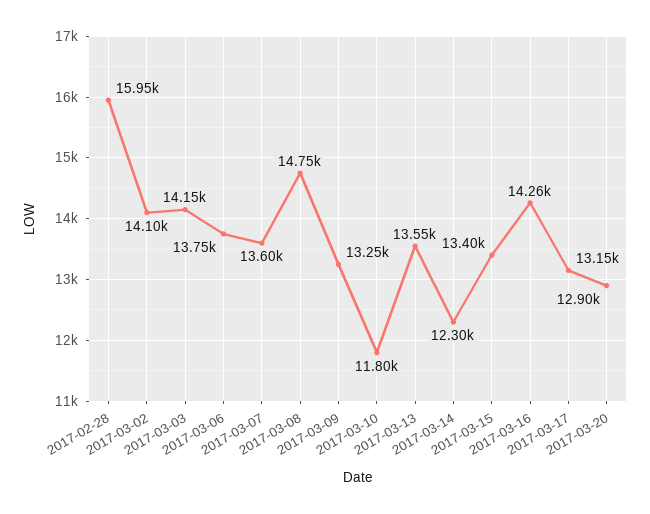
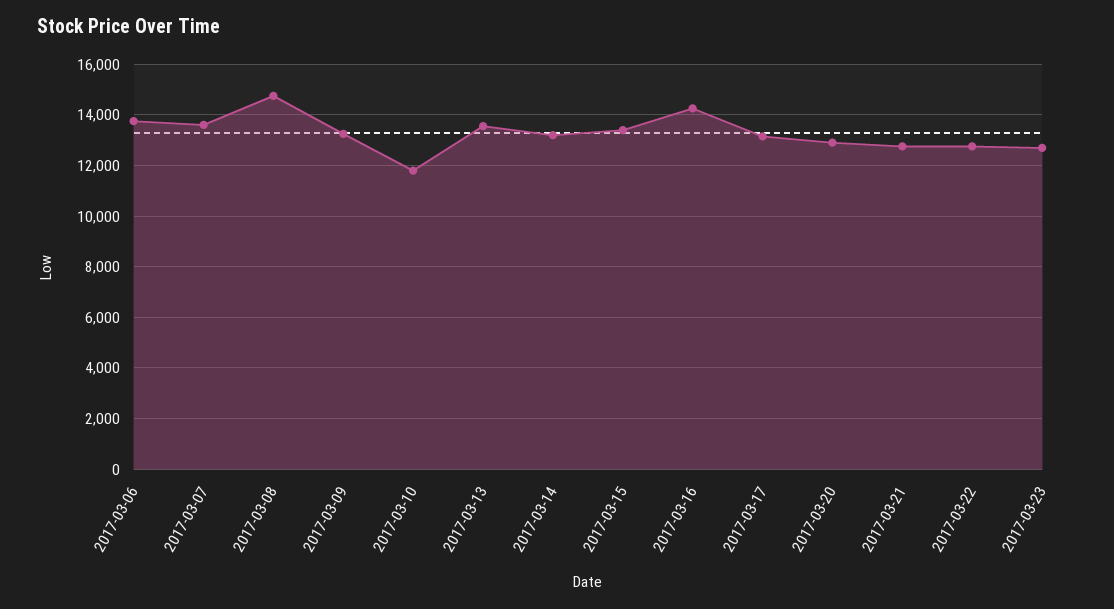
2017-02-28: 15950 -> none
2017-03-02: 14100 -> none
2017-03-03: 14150 -> none
2017-03-14: 12300 -> 13250
2017-03-21: none -> 12750
2017-03-22: none -> 12750
2017-03-23: none -> 12750

